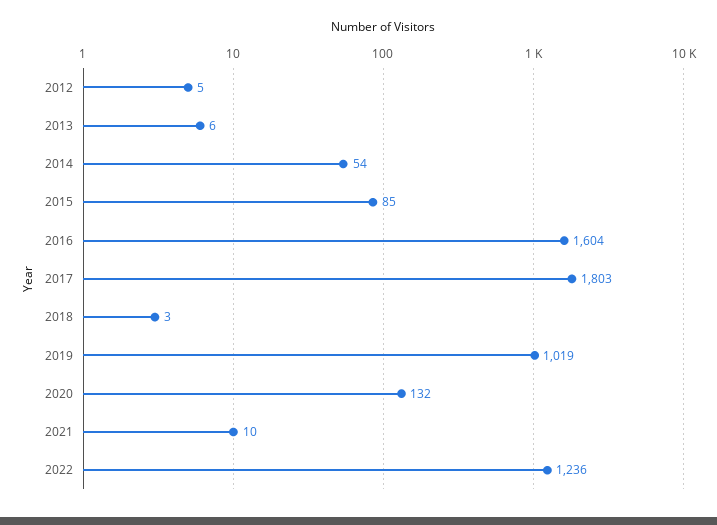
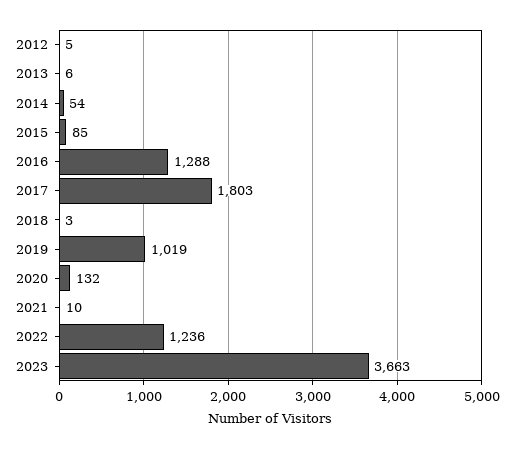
2016: 1604 -> 1288
2023: none -> 3663

